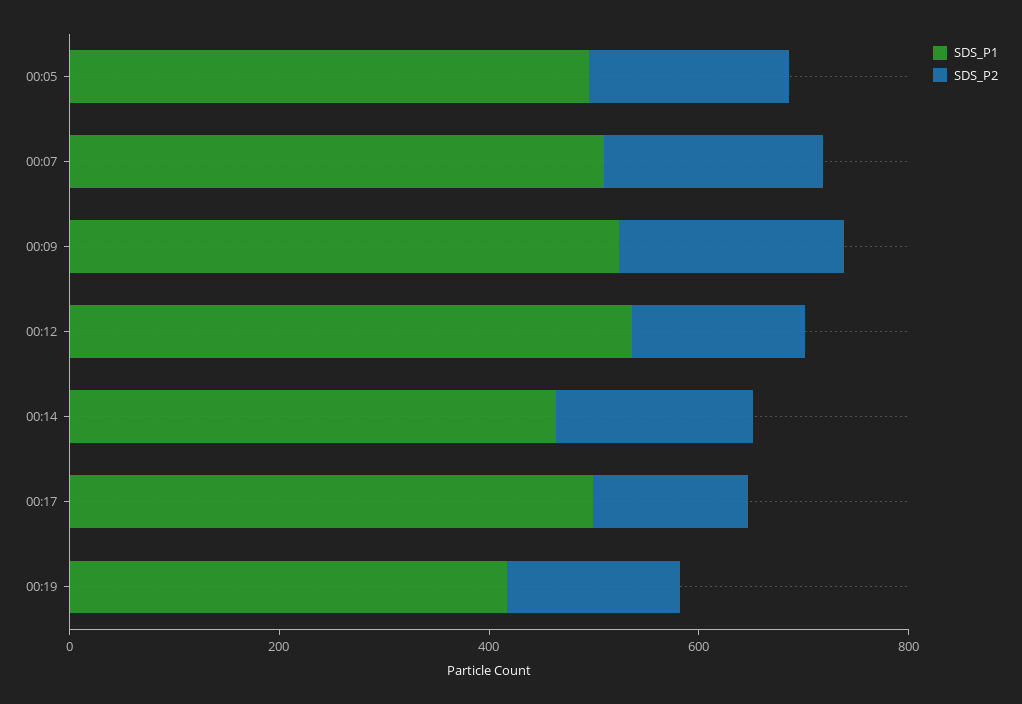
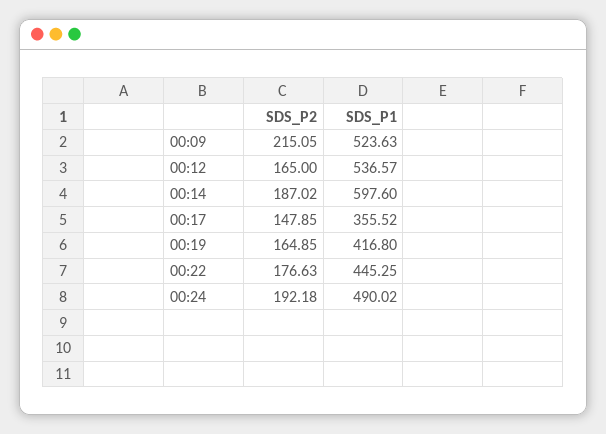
SDS_P1, 00:05: 500 -> none
SDS_P2, 00:05: 200 -> none
SDS_P1, 00:07: 500 -> none
SDS_P2, 00:07: 200 -> none
SDS_P1, 00:14: 450 -> 597.6
SDS_P1, 00:17: 500 -> 355.52
SDS_P2, 00:22: none -> 176.63
SDS_P1, 00:22: none -> 445.25
SDS_P2, 00:24: none -> 192.18
SDS_P1, 00:24: none -> 490.02

